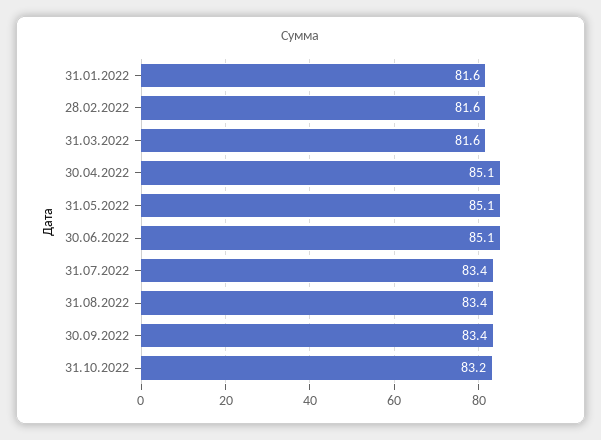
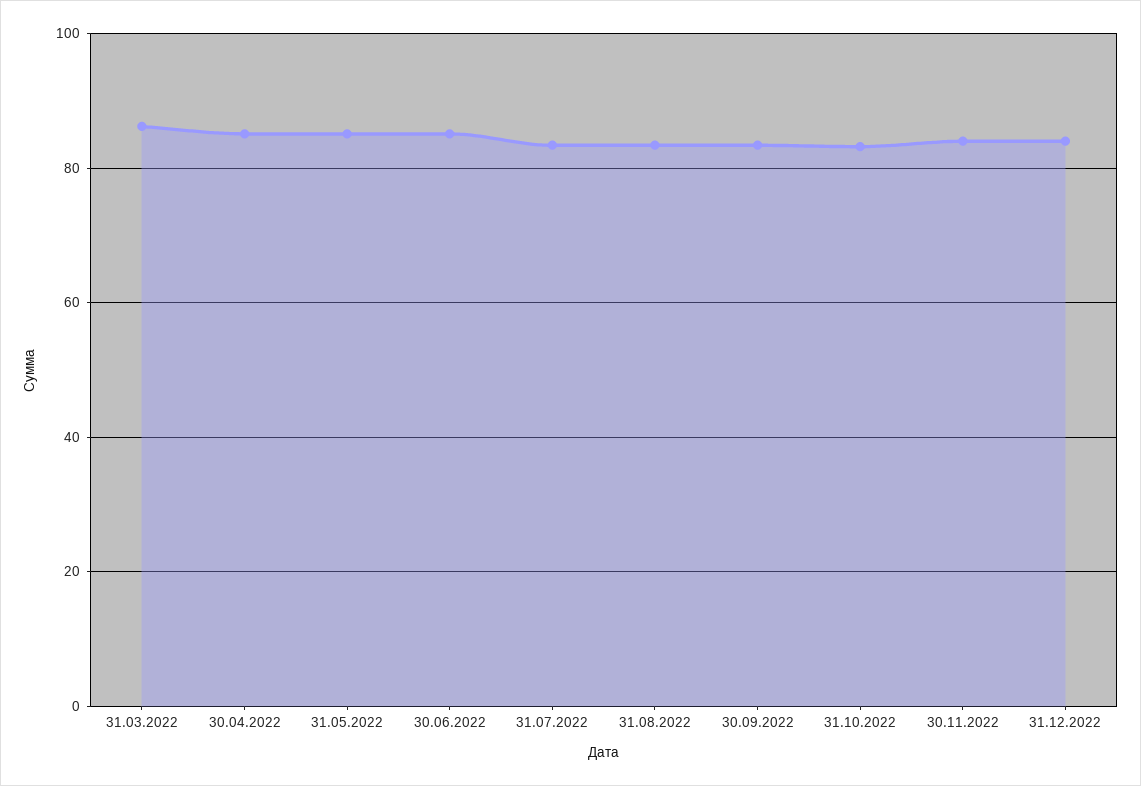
31.01.2022: 81.6 -> none
28.02.2022: 81.6 -> none
31.03.2022: 81.6 -> 86
30.11.2022: none -> 84
31.12.2022: none -> 84

